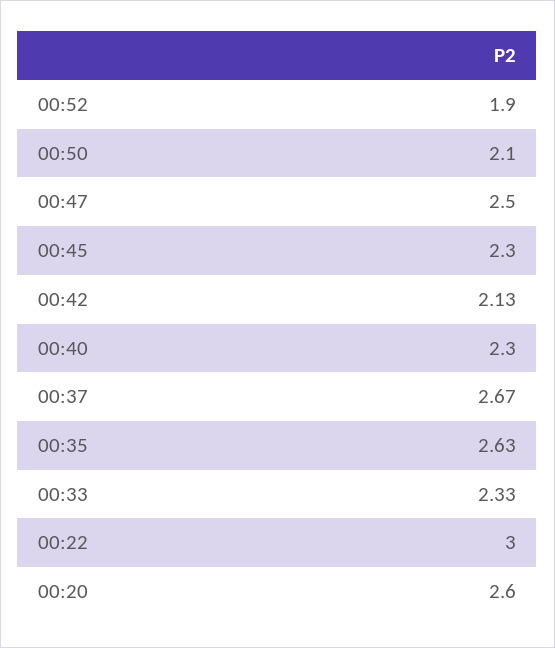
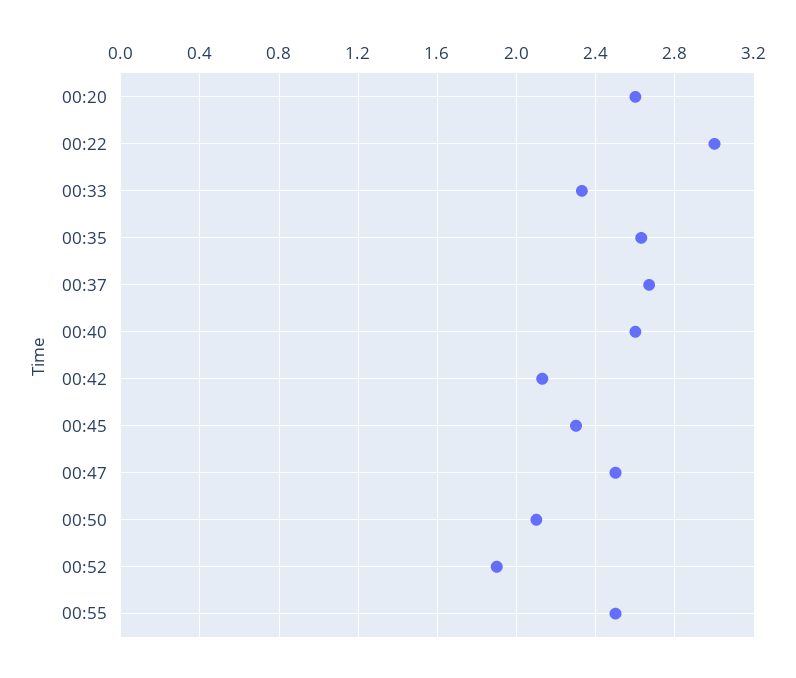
00:40: 2.3 -> 2.6
00:55: none -> 2.5

